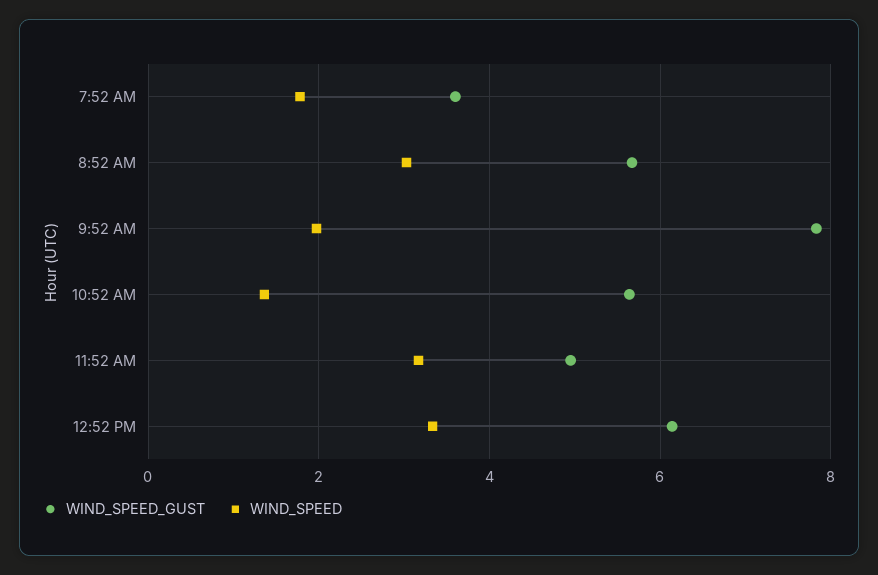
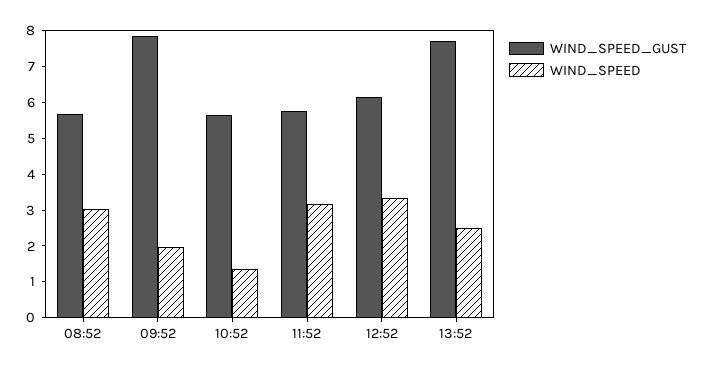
WIND_SPEED_GUST, 7:52 AM: 3.6 -> none
WIND_SPEED, 7:52 AM: 1.8 -> none
WIND_SPEED_GUST, 11:52 AM: 5 -> 5.75
WIND_SPEED_GUST, 13:52: none -> 7.75
WIND_SPEED, 13:52: none -> 2.5

